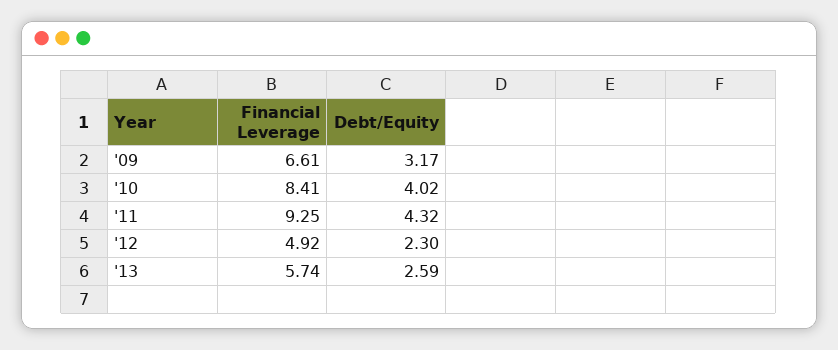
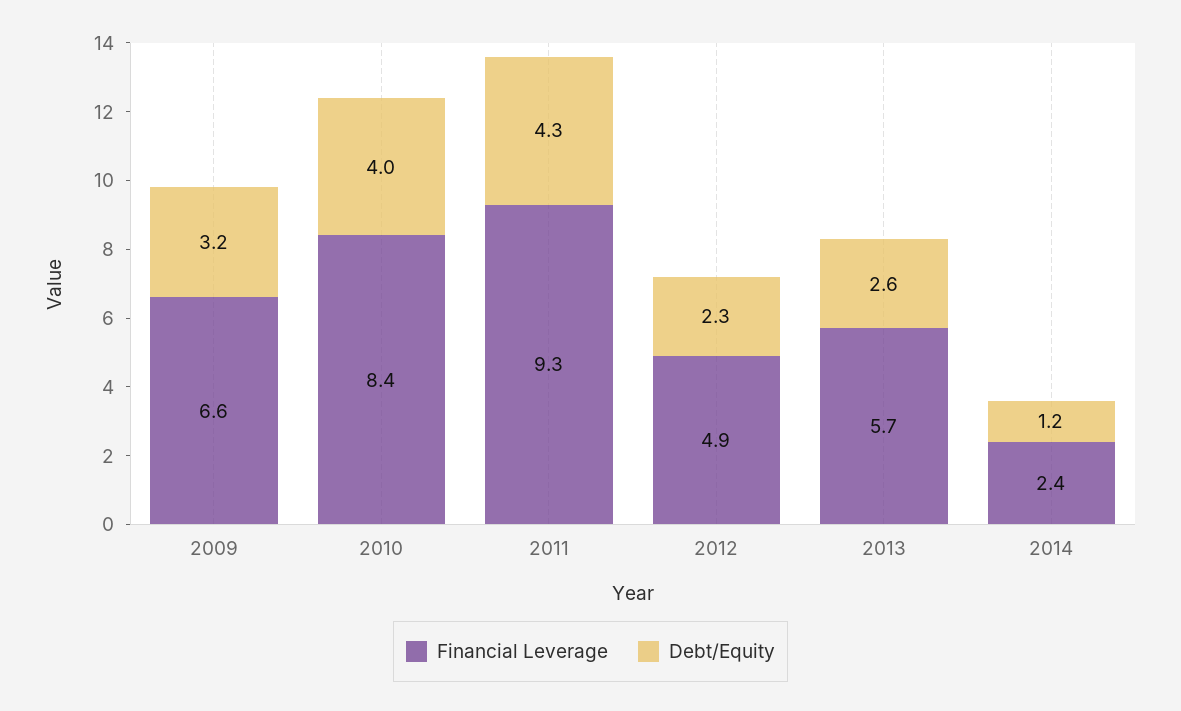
Financial Leverage, 2014: none -> 2.4
Debt/Equity, 2014: none -> 1.2

